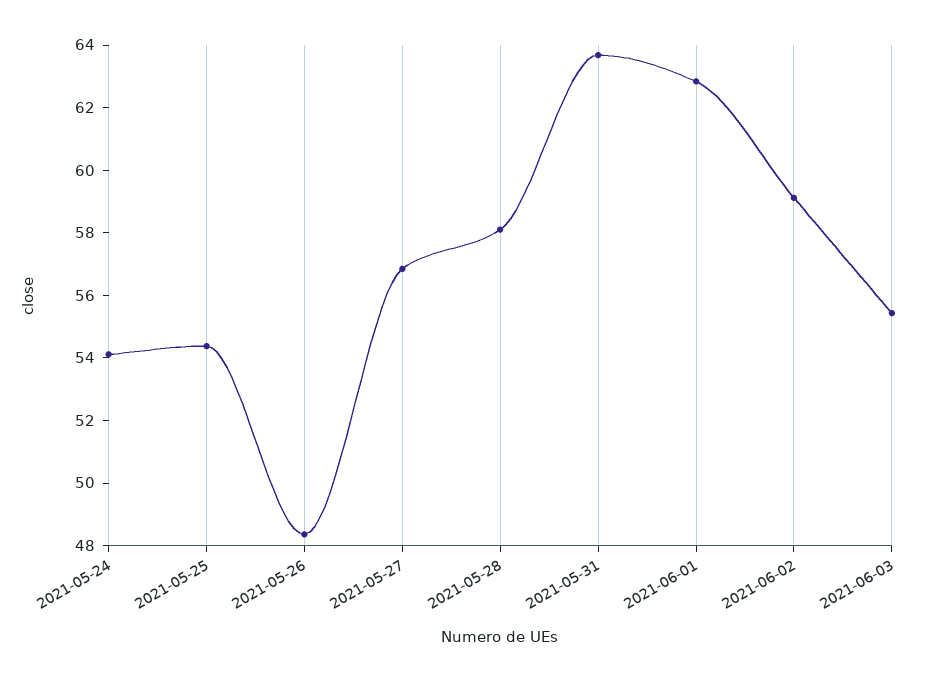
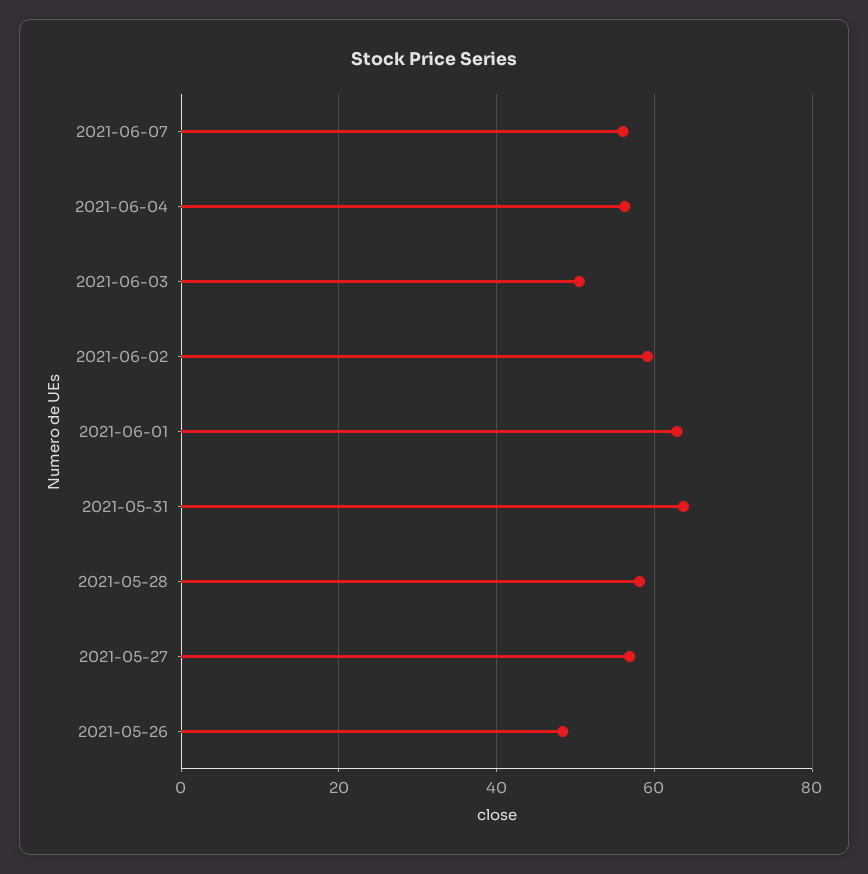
2021-05-24: 54 -> none
2021-05-25: 54.5 -> none
2021-06-03: 55.5 -> 50
2021-06-07: none -> 56
2021-06-04: none -> 56

